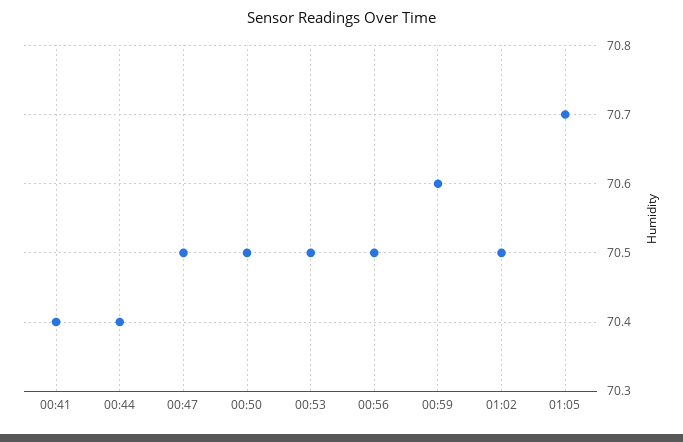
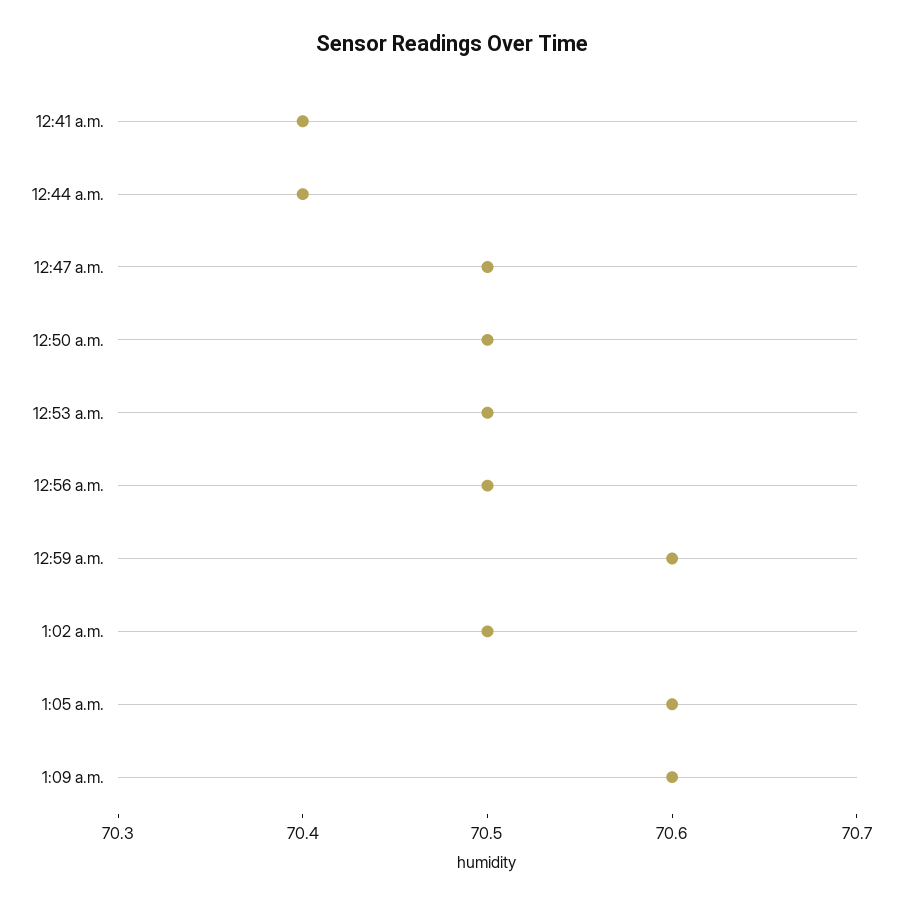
01:05: 70.7 -> 70.6
1:09 a.m.: none -> 70.6

